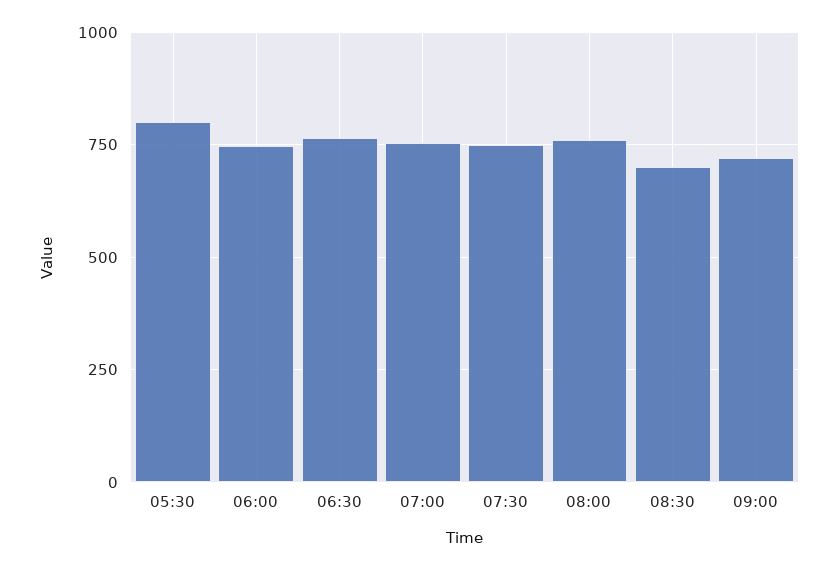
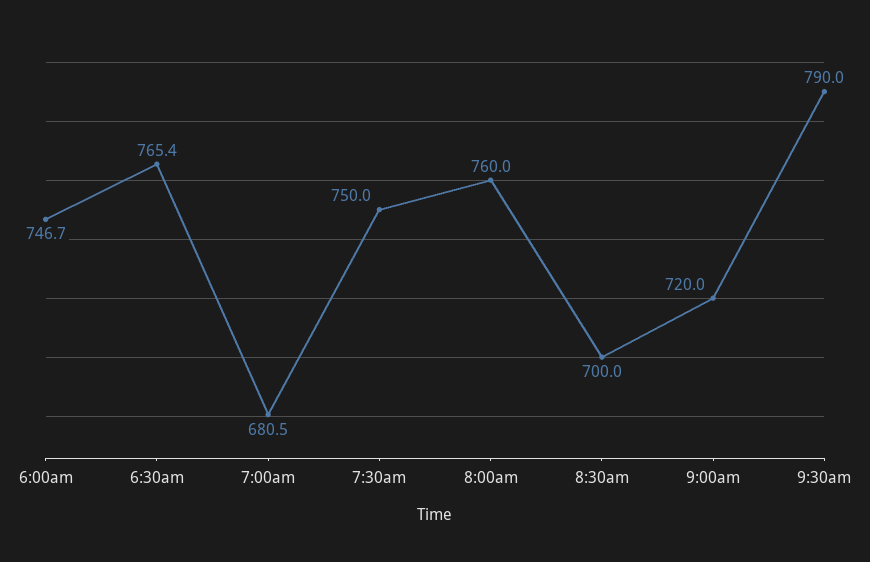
05:30: 800 -> none
07:00: 750 -> 680.5
9:30am: none -> 790

